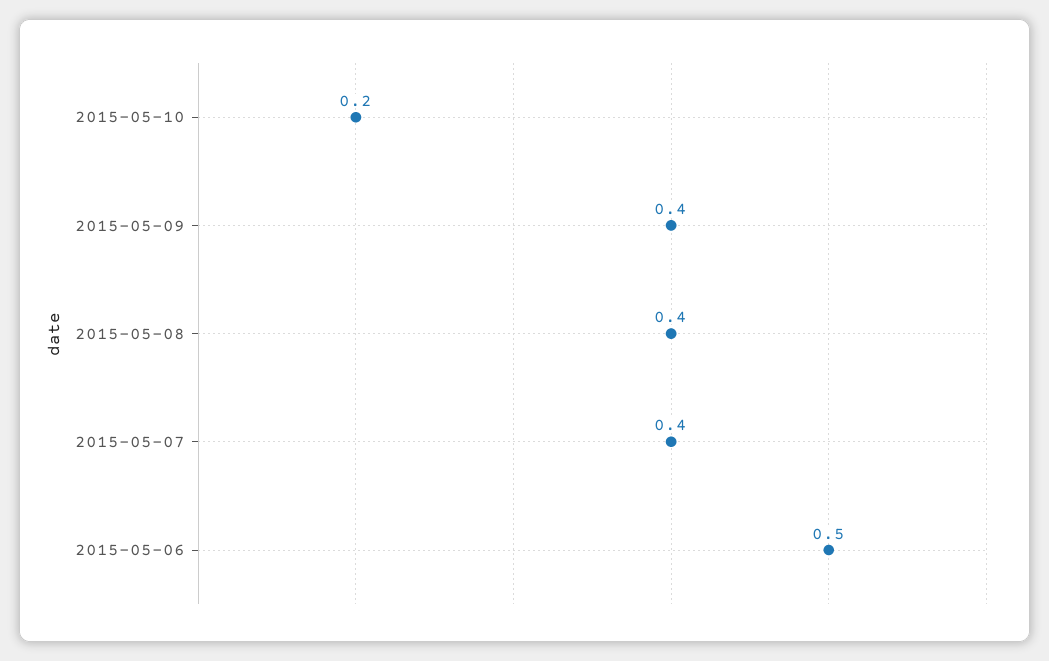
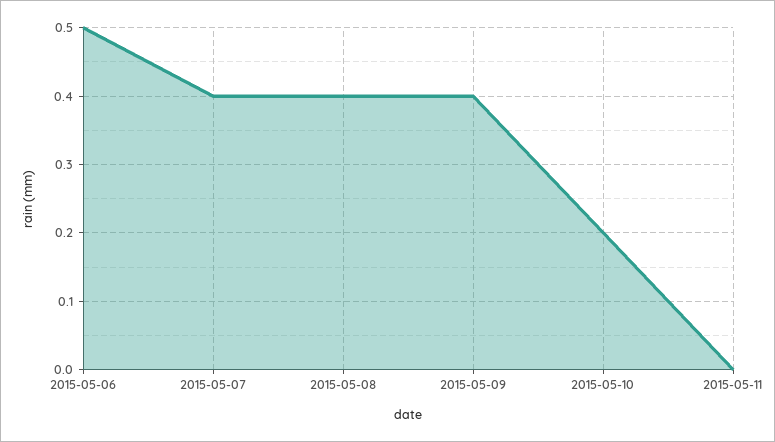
2015-05-11: none -> 0

